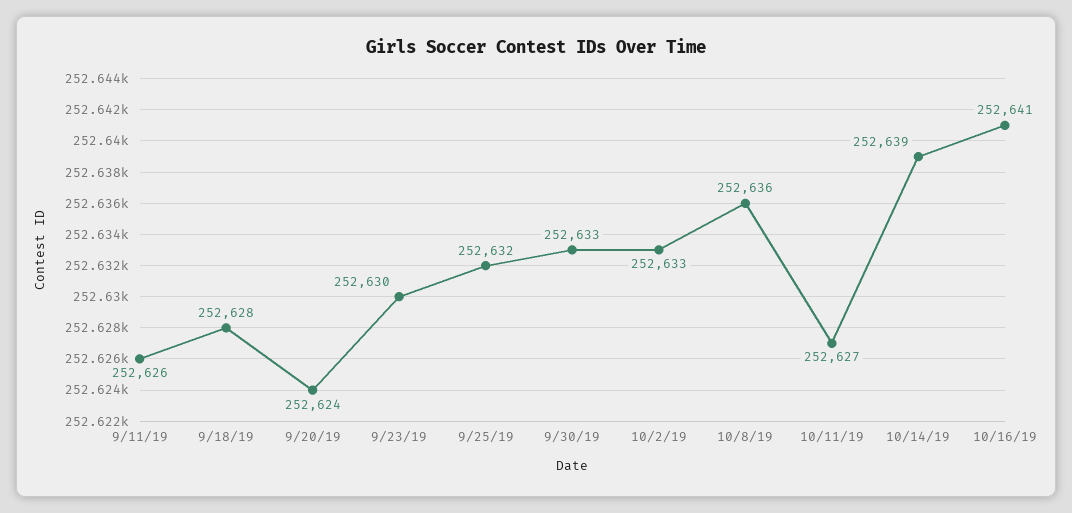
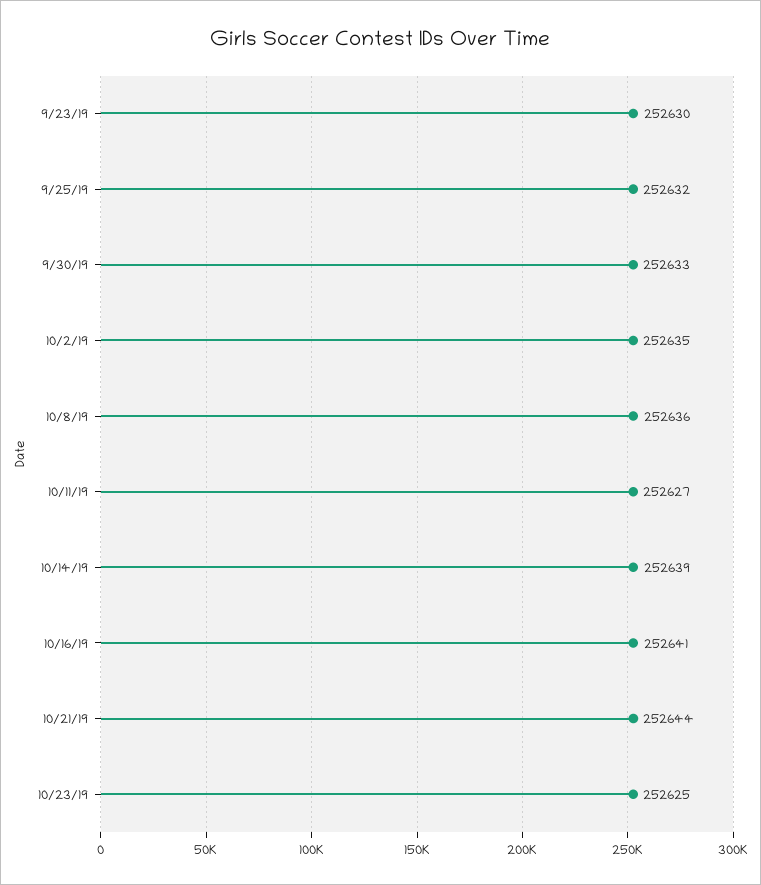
9/11/19: 252626 -> none
9/18/19: 252628 -> none
9/20/19: 252624 -> none
10/2/19: 252633 -> 252635
10/21/19: none -> 252644
10/23/19: none -> 252625

